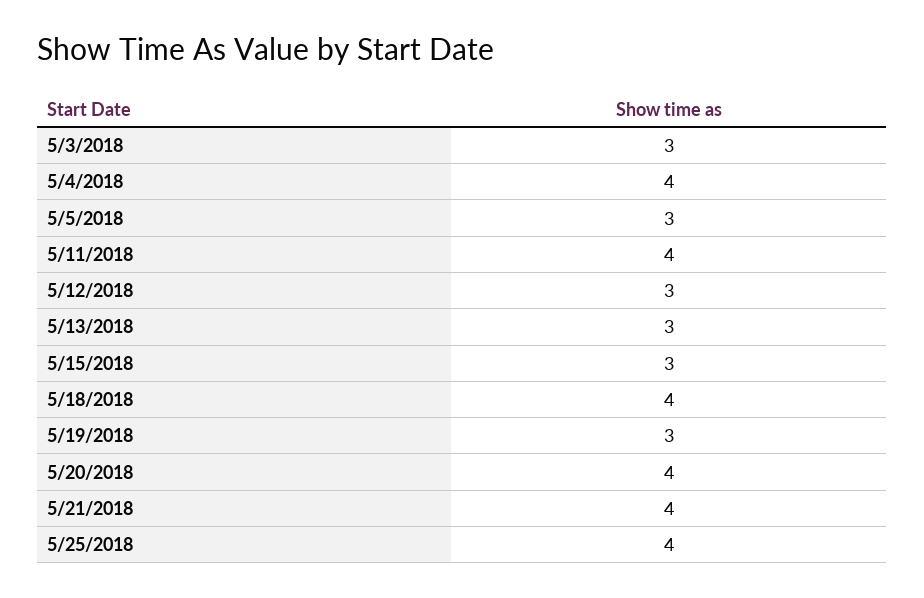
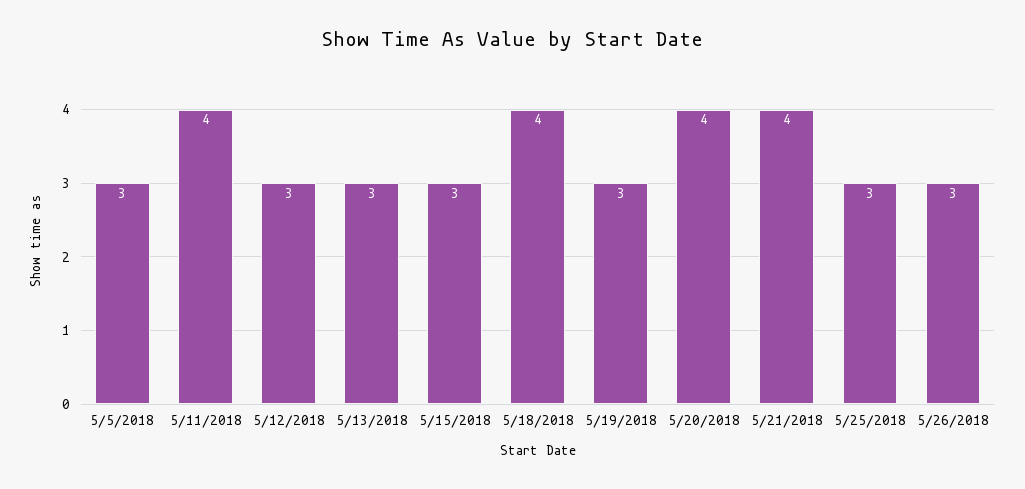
5/3/2018: 3 -> none
5/4/2018: 4 -> none
5/25/2018: 4 -> 3
5/26/2018: none -> 3

